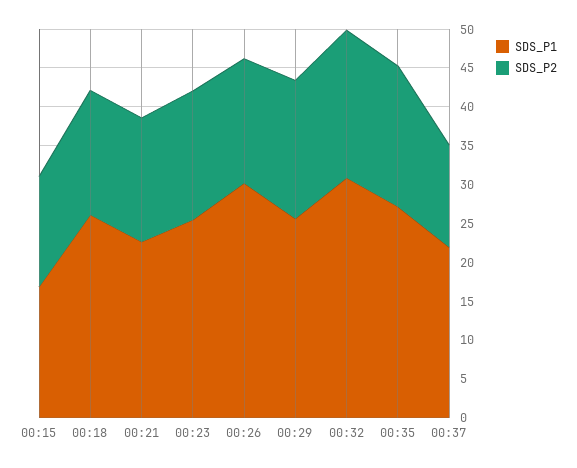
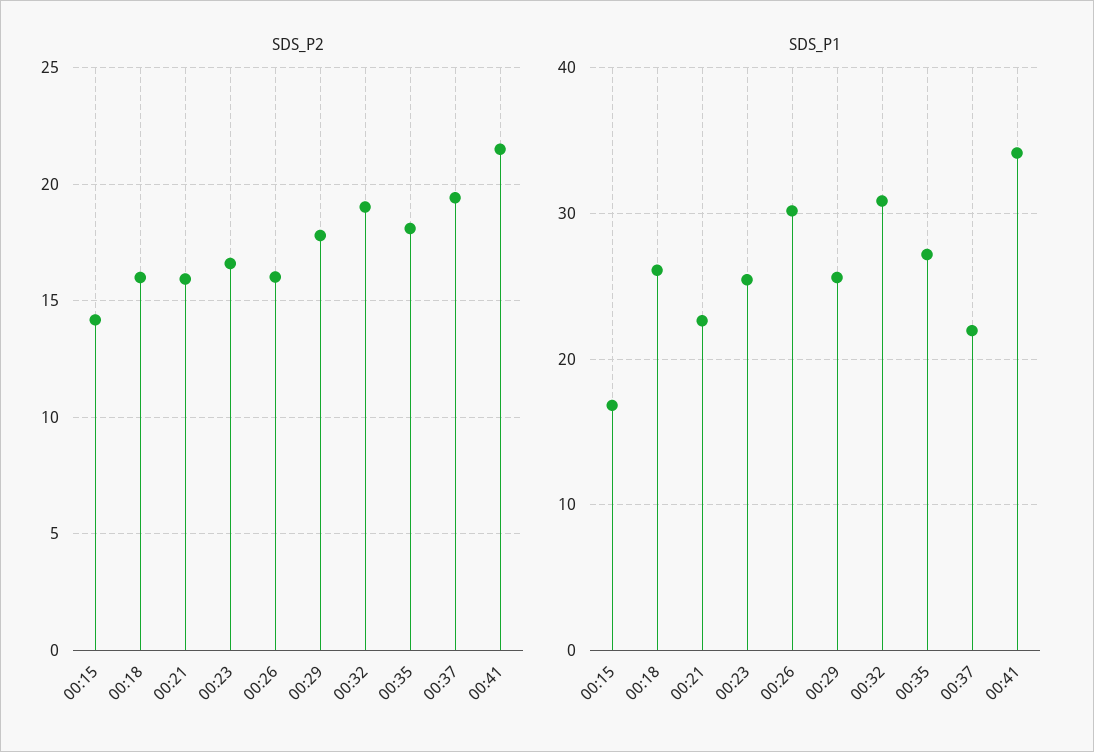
SDS_P2, 00:37: 12.5 -> 19.5
SDS_P2, 00:41: none -> 21.5
SDS_P1, 00:41: none -> 34

